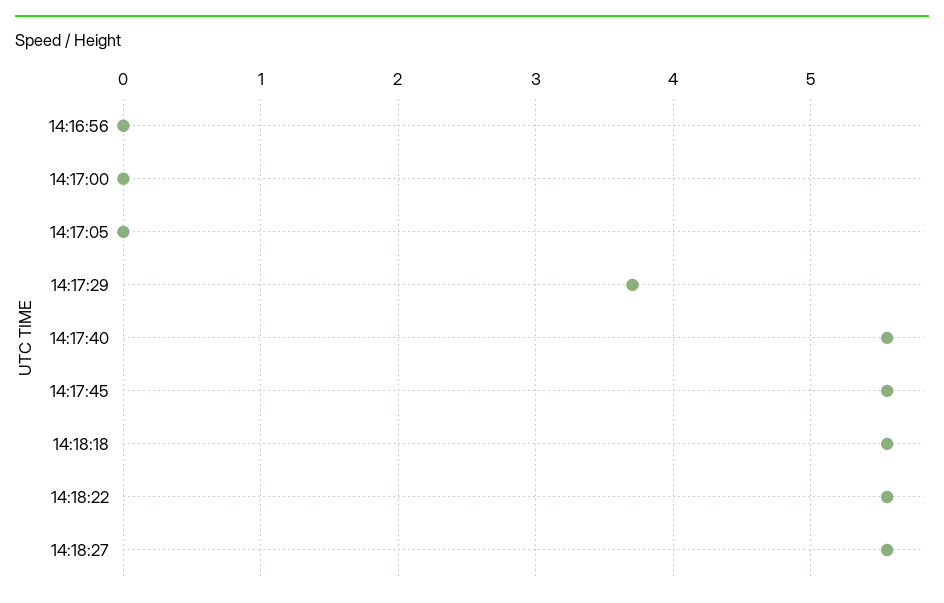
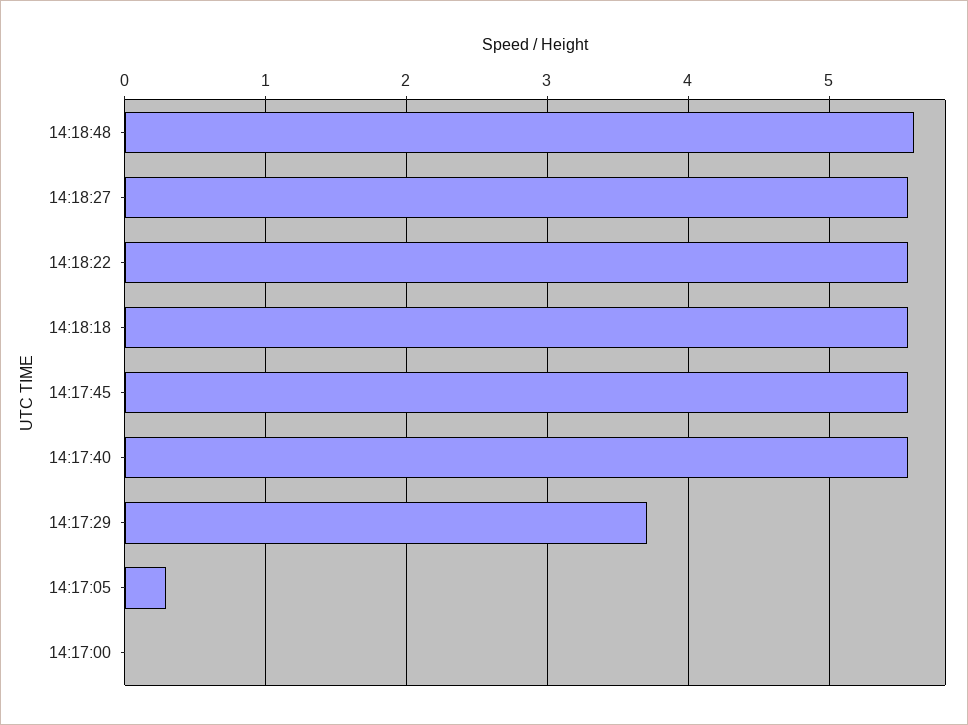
14:16:56: 0 -> none
14:17:05: 0 -> 0.3
14:18:48: none -> 5.6

